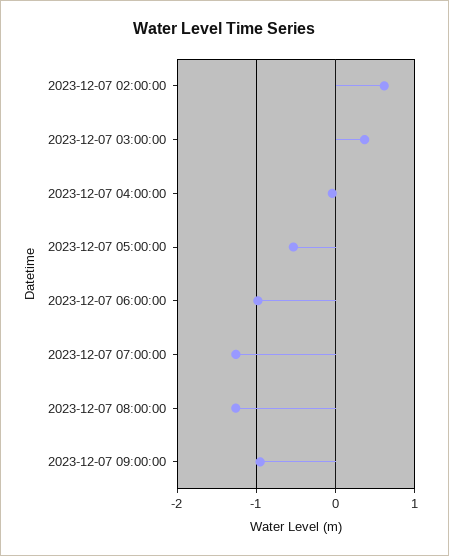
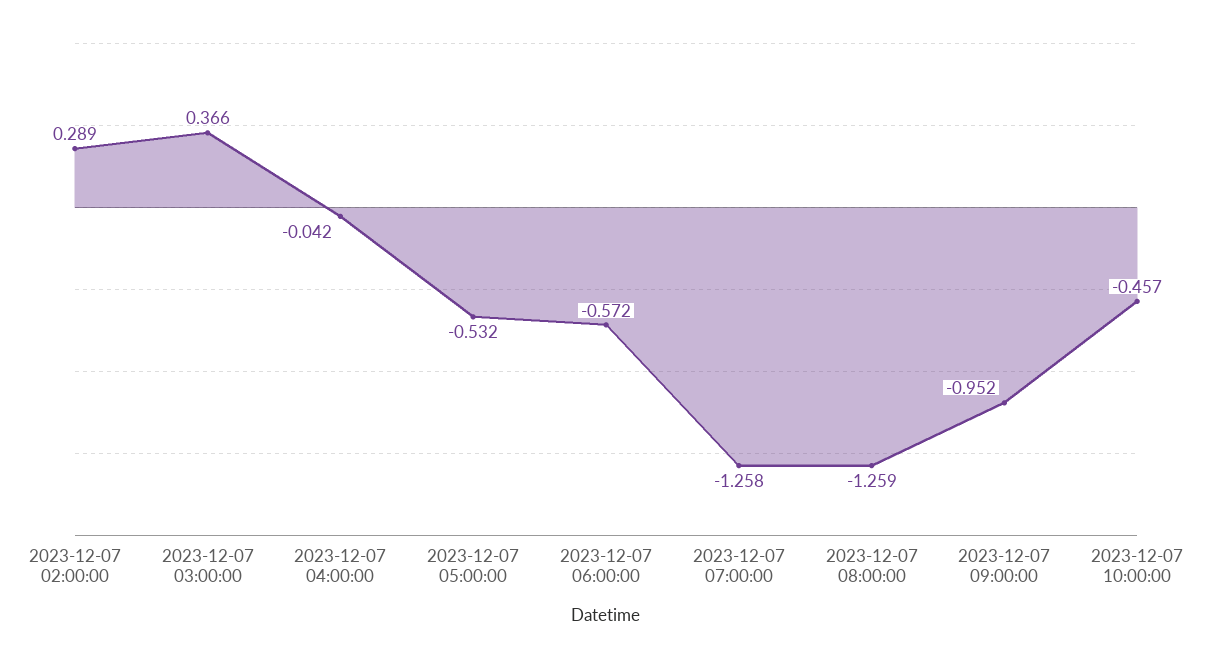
2023-12-07 02:00:00: 0.6 -> 0.289
2023-12-07 06:00:00: -1 -> -0.572
2023-12-07 10:00:00: none -> -0.457

